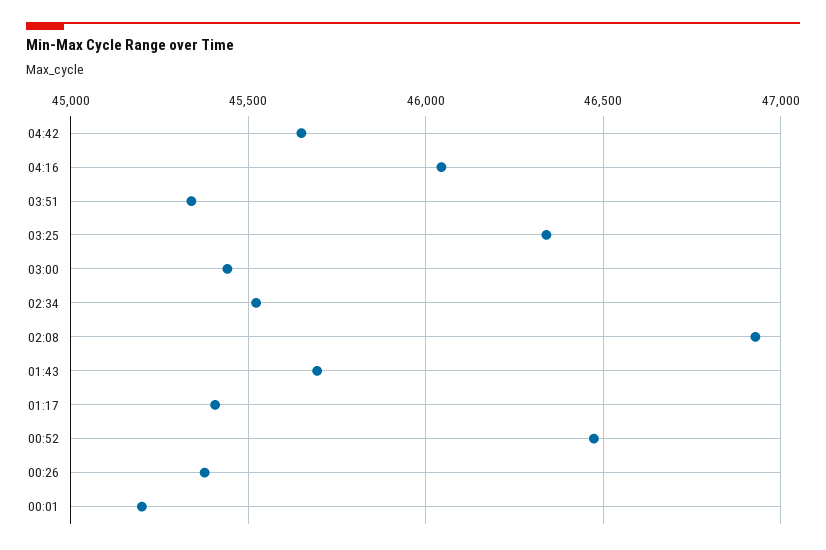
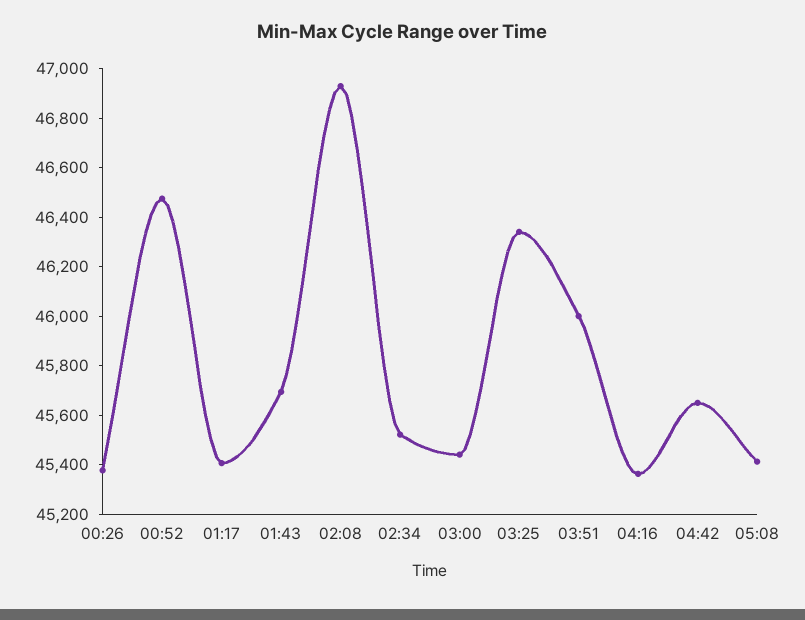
04:16: 46050 -> 45350
03:51: 45350 -> 46000
00:01: 45200 -> none
05:08: none -> 45400

